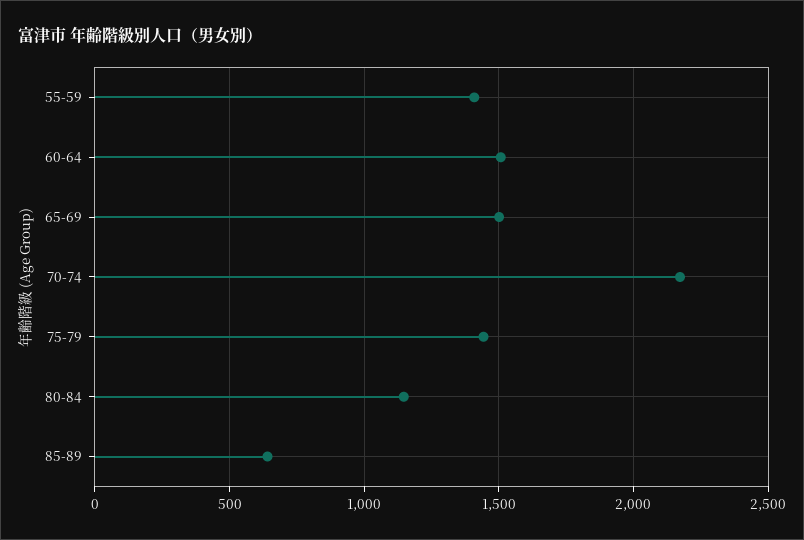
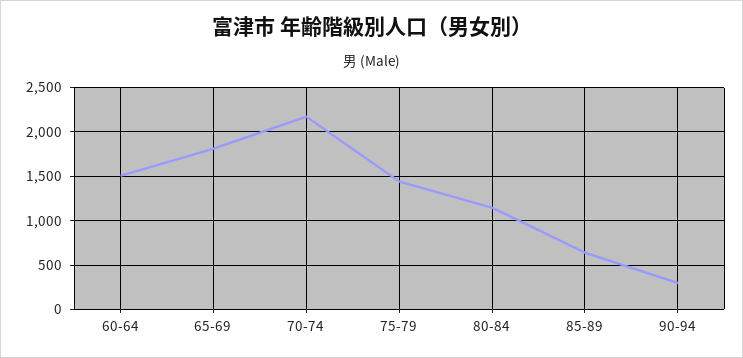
55-59: 1400 -> none
65-69: 1500 -> 1800
90-94: none -> 300

